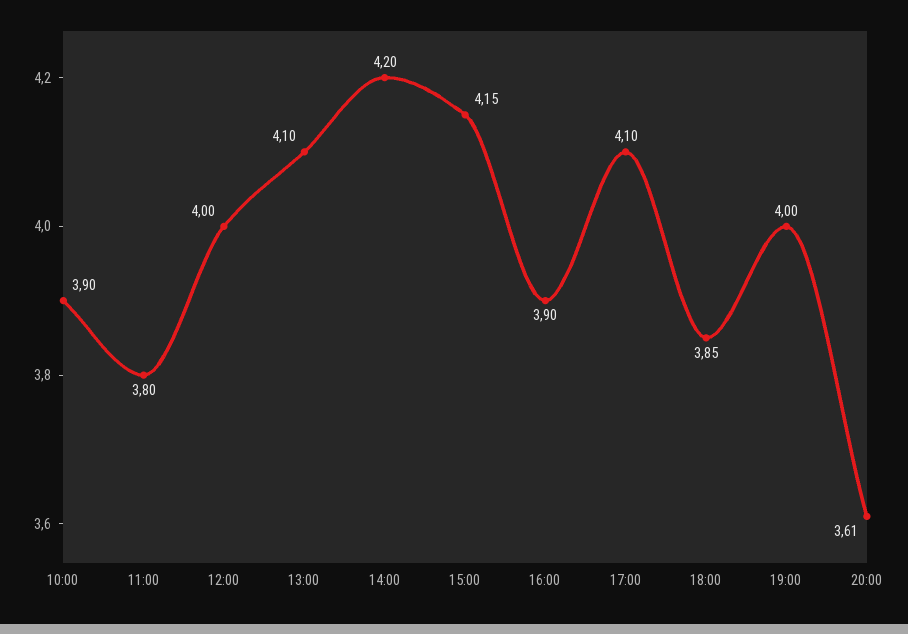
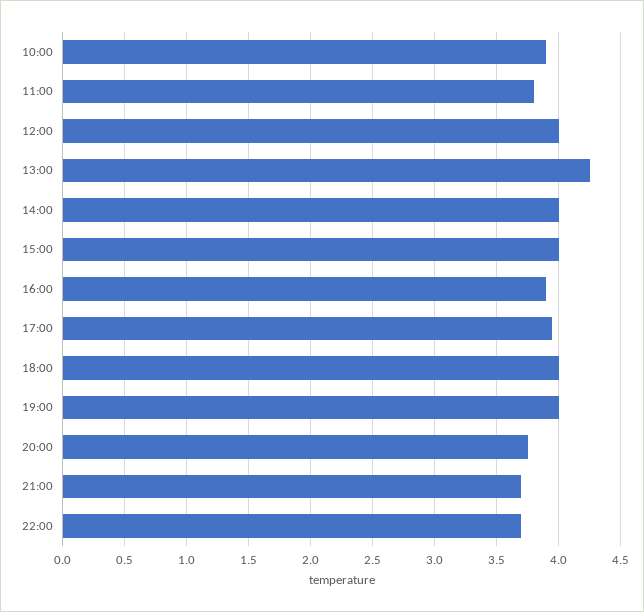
13:00: 4.1 -> 4.25
14:00: 4.2 -> 4
15:00: 4.15 -> 4
17:00: 4.1 -> 3.95
18:00: 3.85 -> 4
20:00: 3.61 -> 3.75
21:00: none -> 3.7
22:00: none -> 3.7

